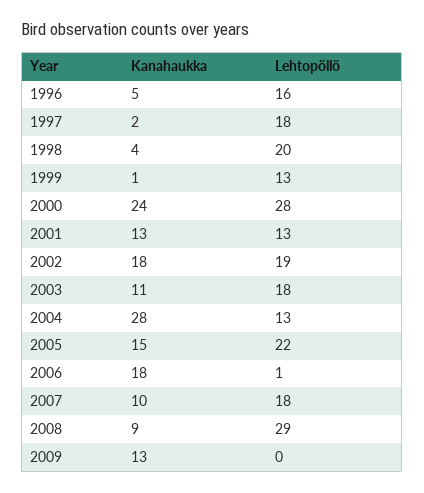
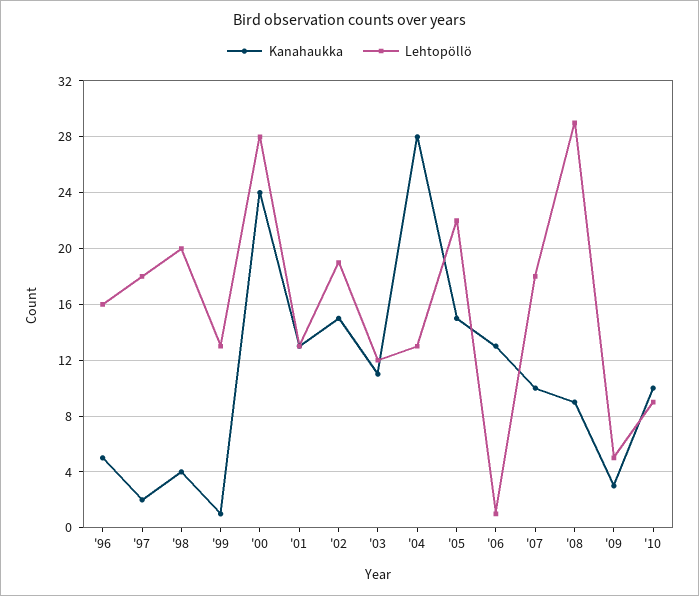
Kanahaukka, 2002: 18 -> 15
Lehtopöllö, 2003: 18 -> 12
Kanahaukka, 2006: 18 -> 13
Kanahaukka, 2009: 13 -> 3
Lehtopöllö, 2009: 0 -> 5
Kanahaukka, '10: none -> 10
Lehtopöllö, '10: none -> 9

